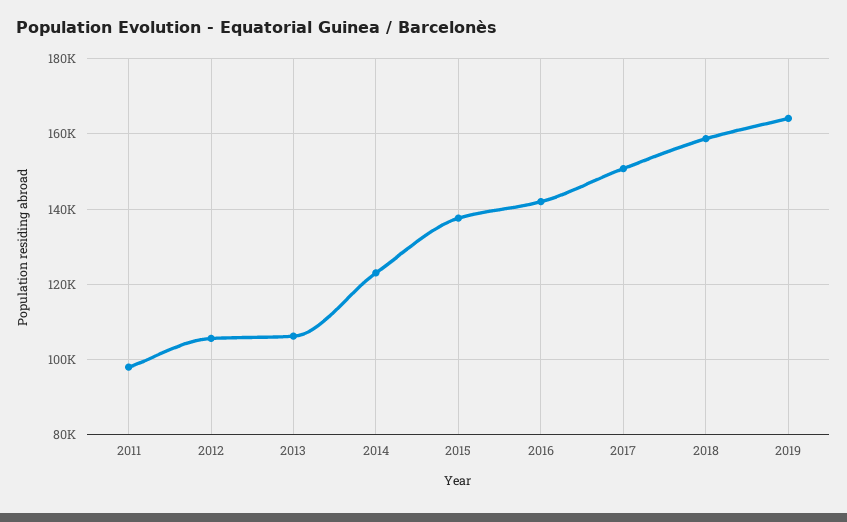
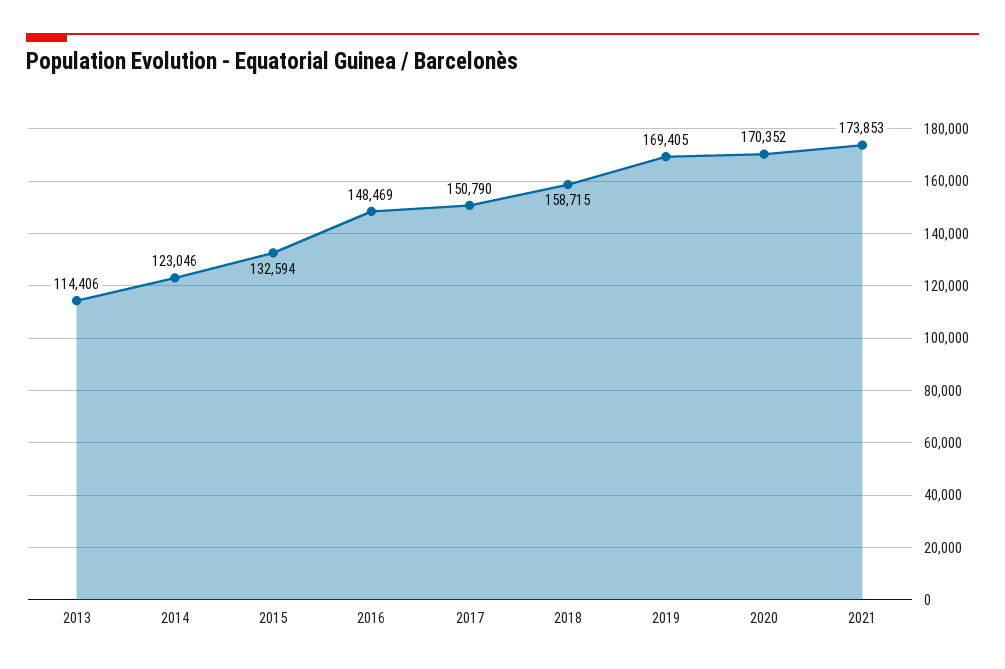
2011: 98000 -> none
2012: 106000 -> none
2013: 106000 -> 114406
2015: 138000 -> 132594
2016: 142000 -> 148469
2019: 164000 -> 169405
2020: none -> 170352
2021: none -> 173853

